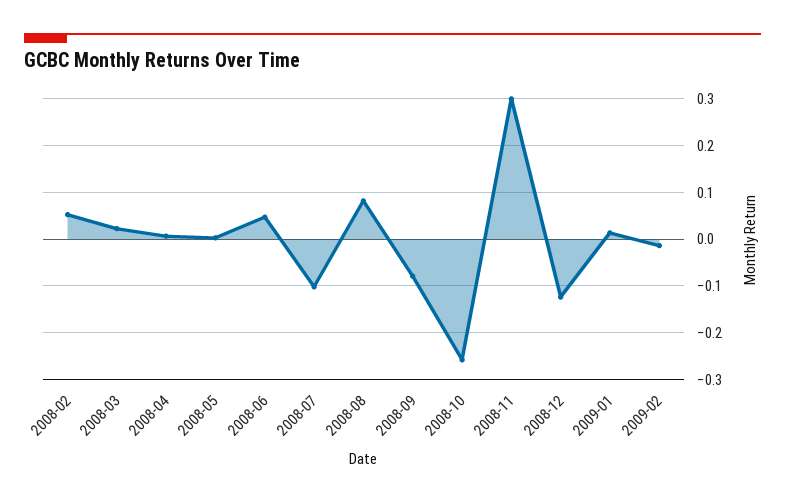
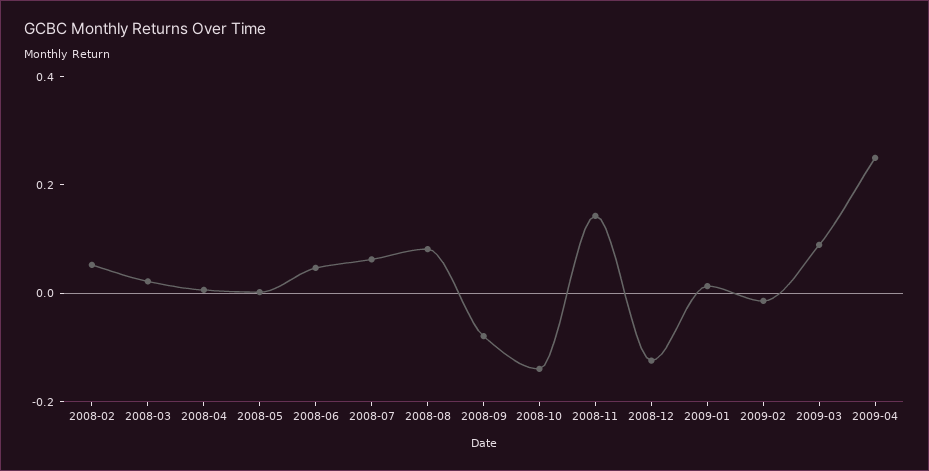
2008-07: -0.1 -> 0.05
2008-10: -0.26 -> -0.15
2008-11: 0.3 -> 0.15
2009-03: none -> 0.1
2009-04: none -> 0.25

